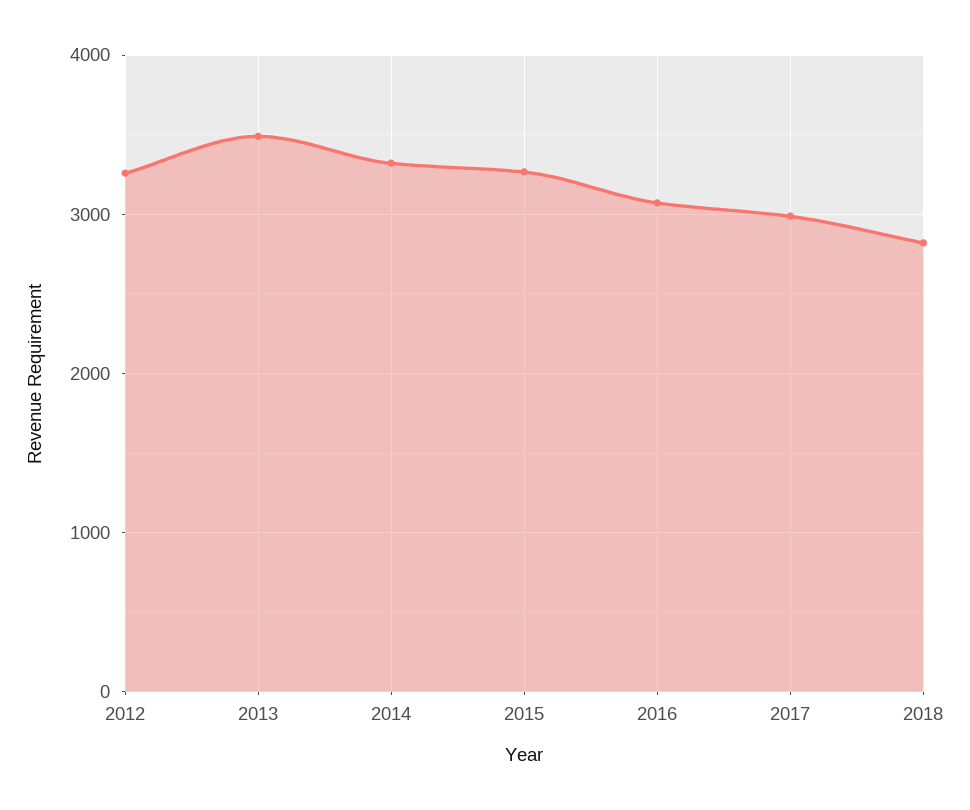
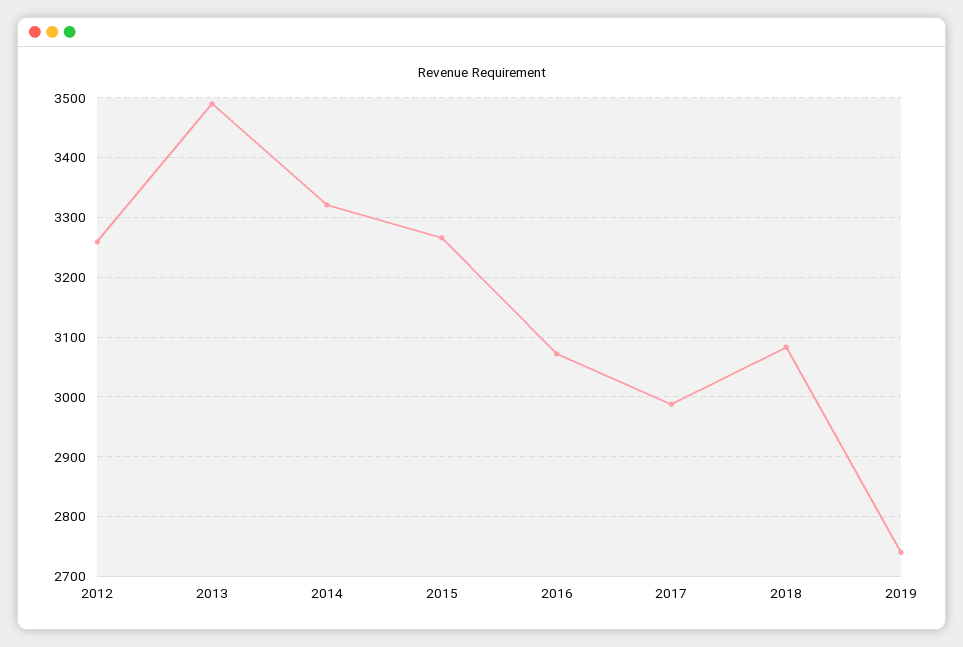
2018: 2800 -> 3080
2019: none -> 2740

